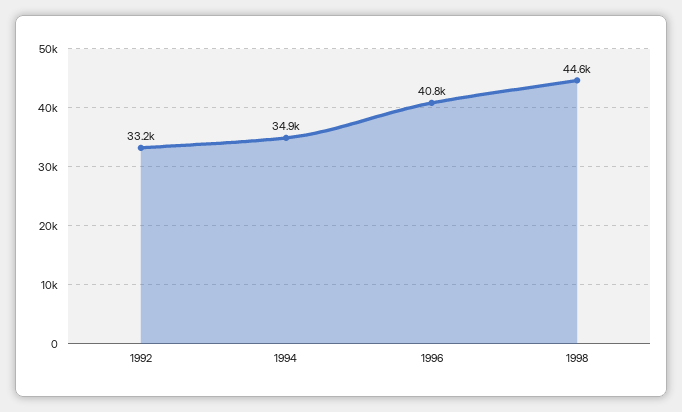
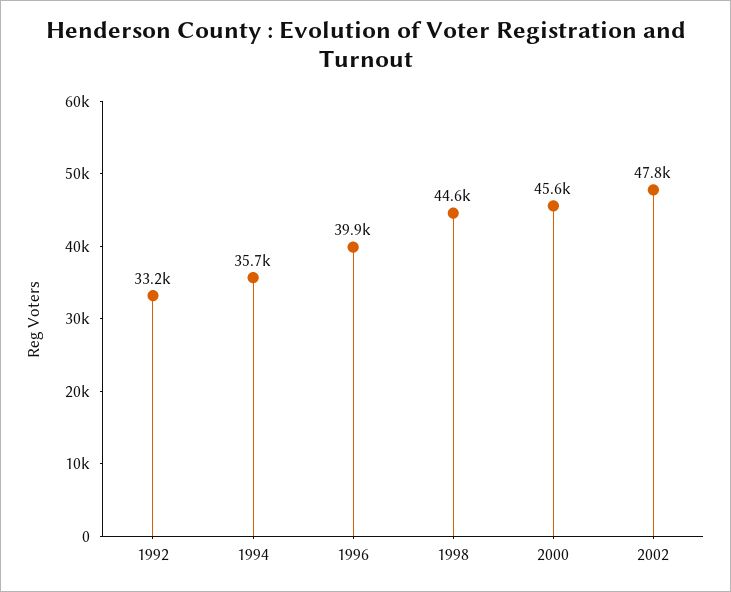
1994: 34900 -> 35700
1996: 40800 -> 39900
2000: none -> 45600
2002: none -> 47800

